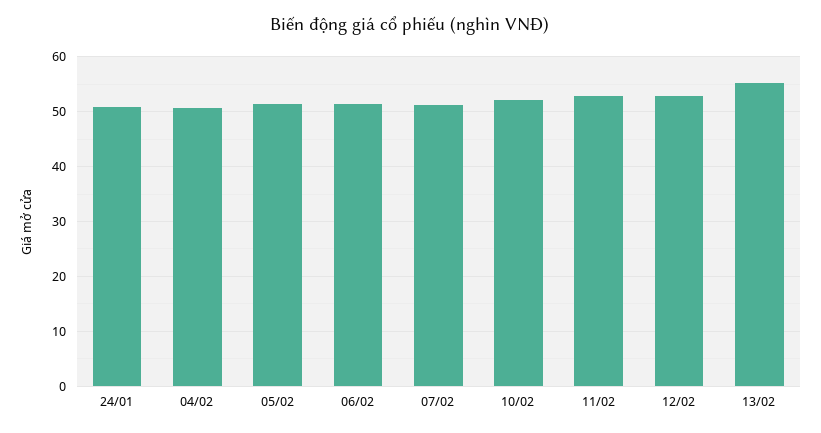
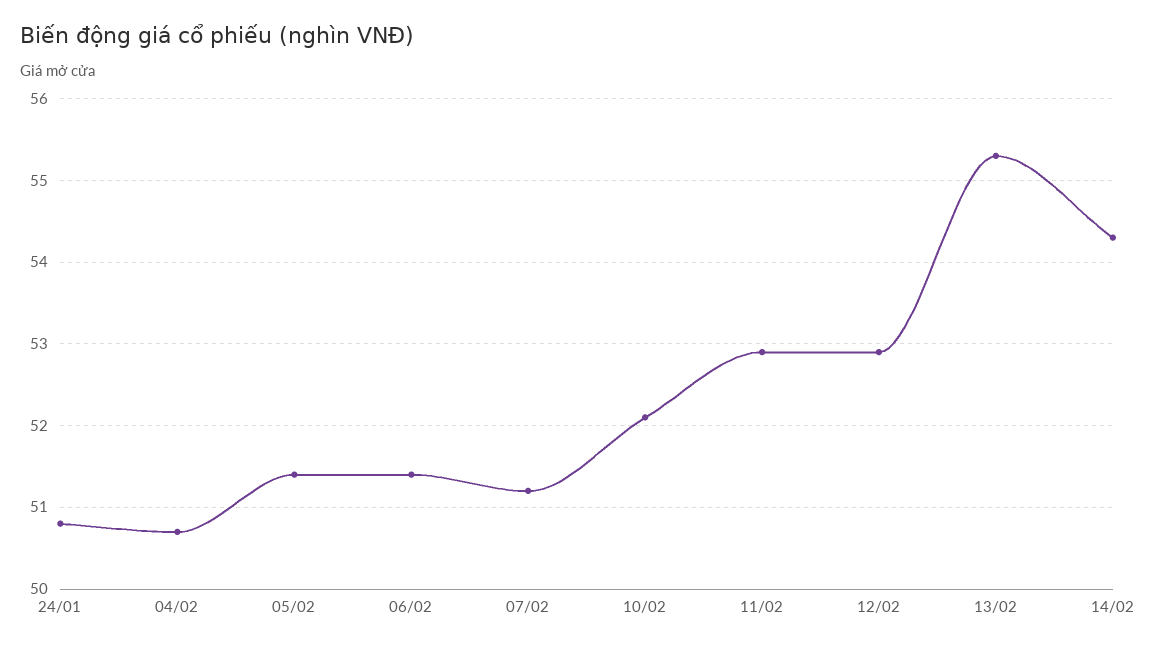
14/02: none -> 54.3

